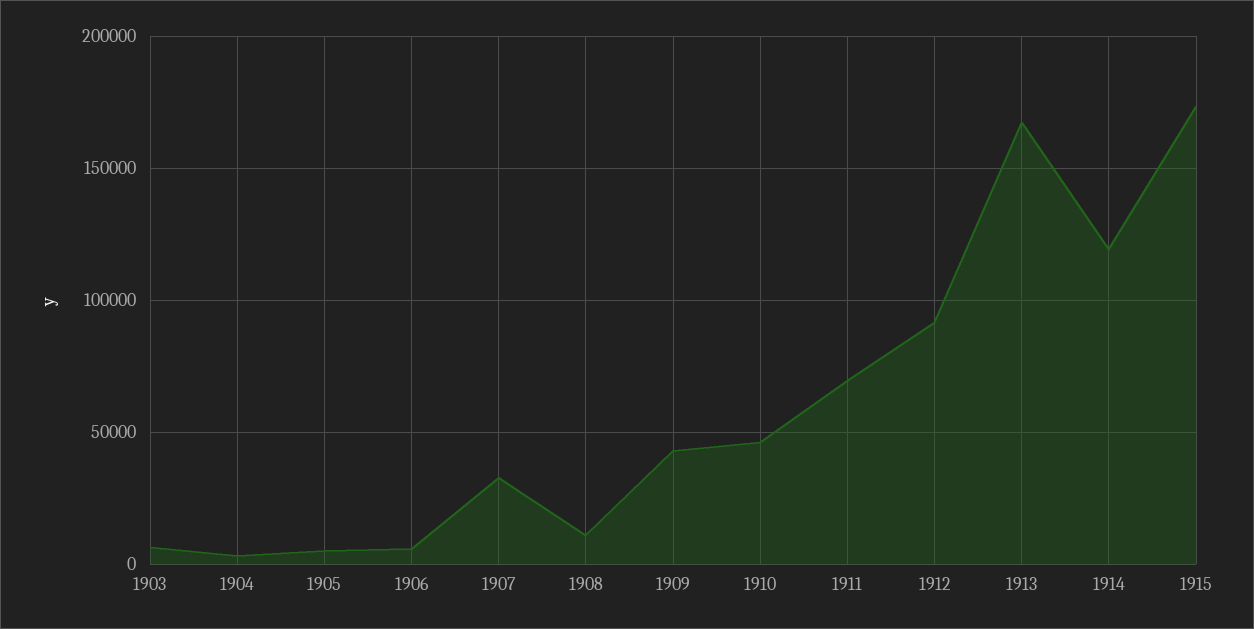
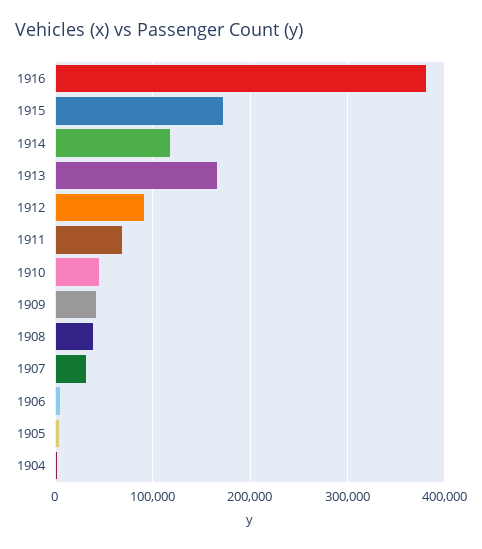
1903: 5000 -> none
1908: 10000 -> 40000
1916: none -> 380000

